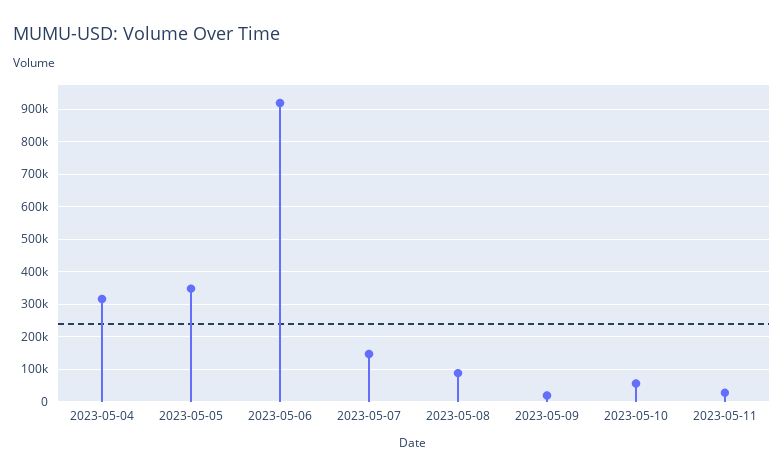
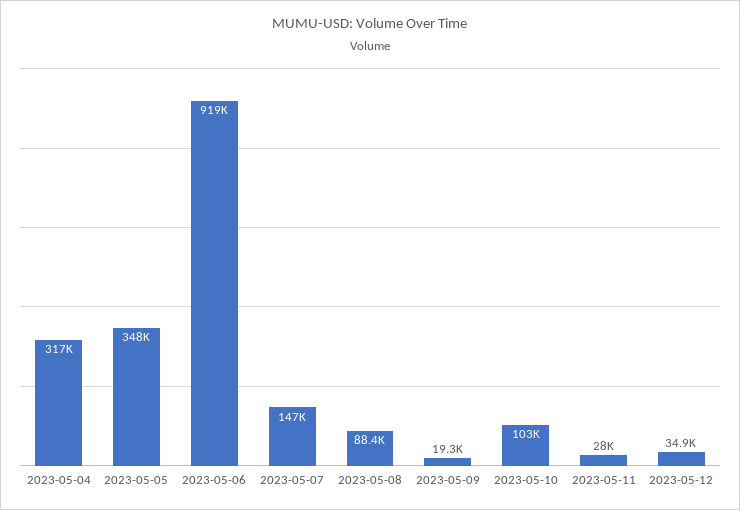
2023-05-10: 60000 -> 103000
2023-05-12: none -> 34900

